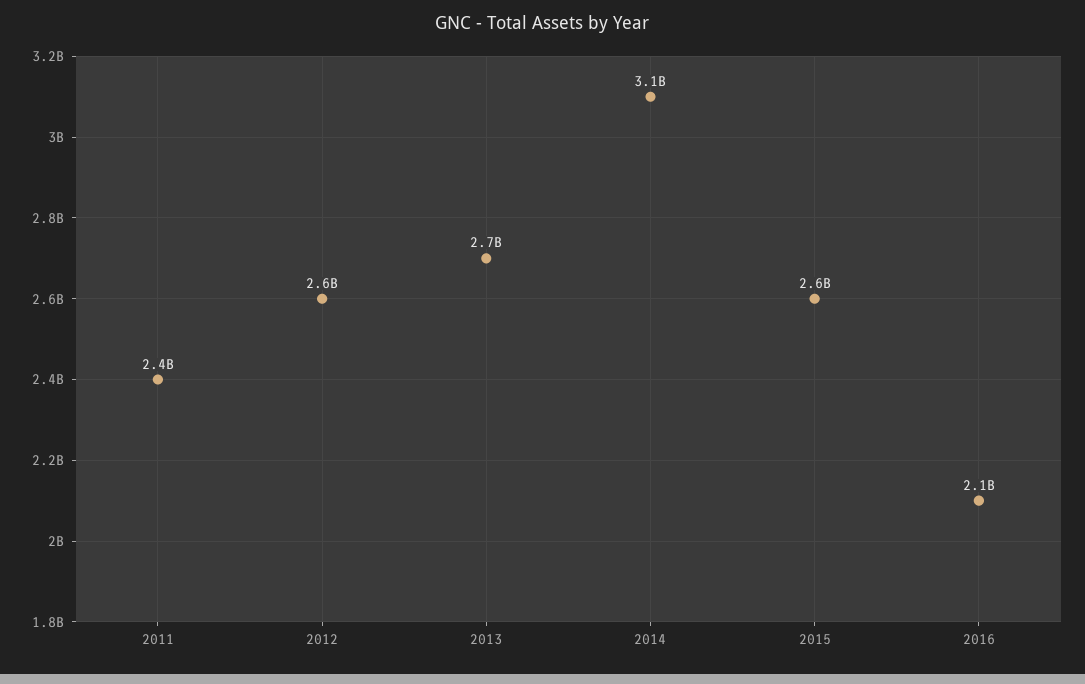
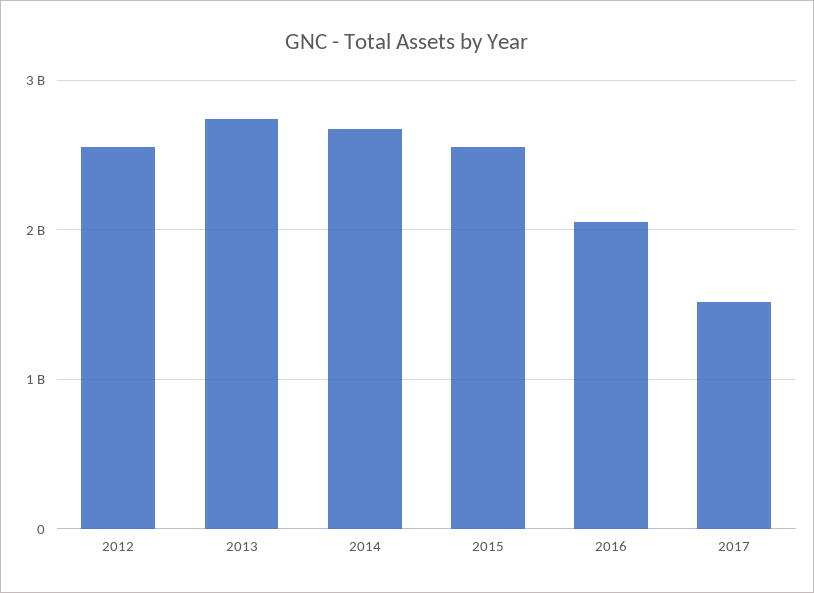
2011: 2400000000 -> none
2014: 3100000000 -> 2700000000
2017: none -> 1500000000

